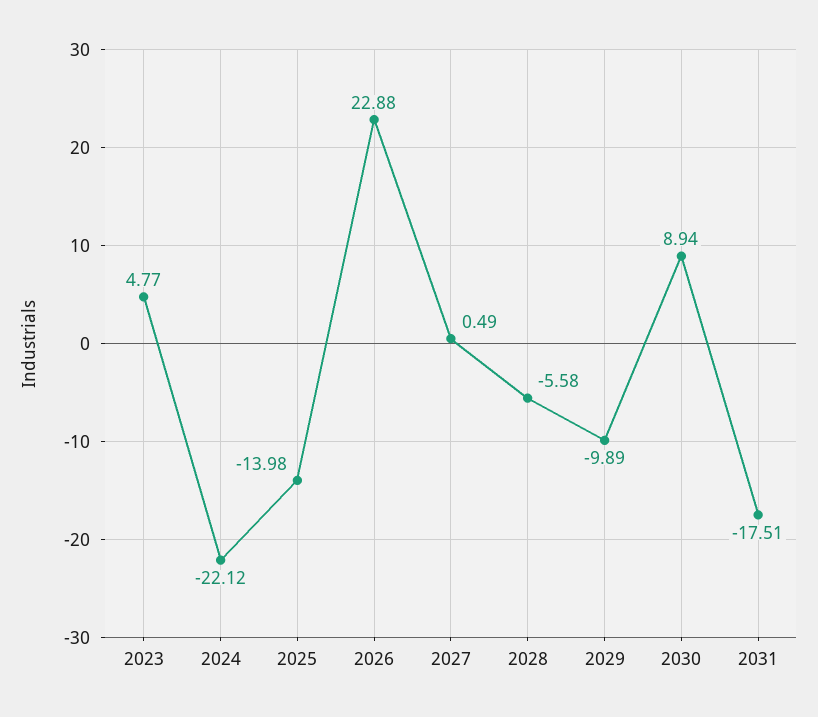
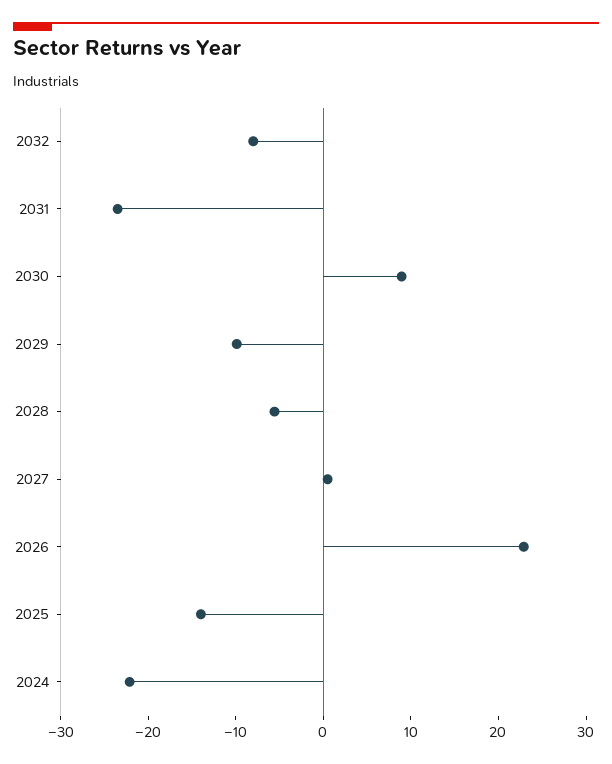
2023: 4.77 -> none
2031: -17.51 -> -24
2032: none -> -8

